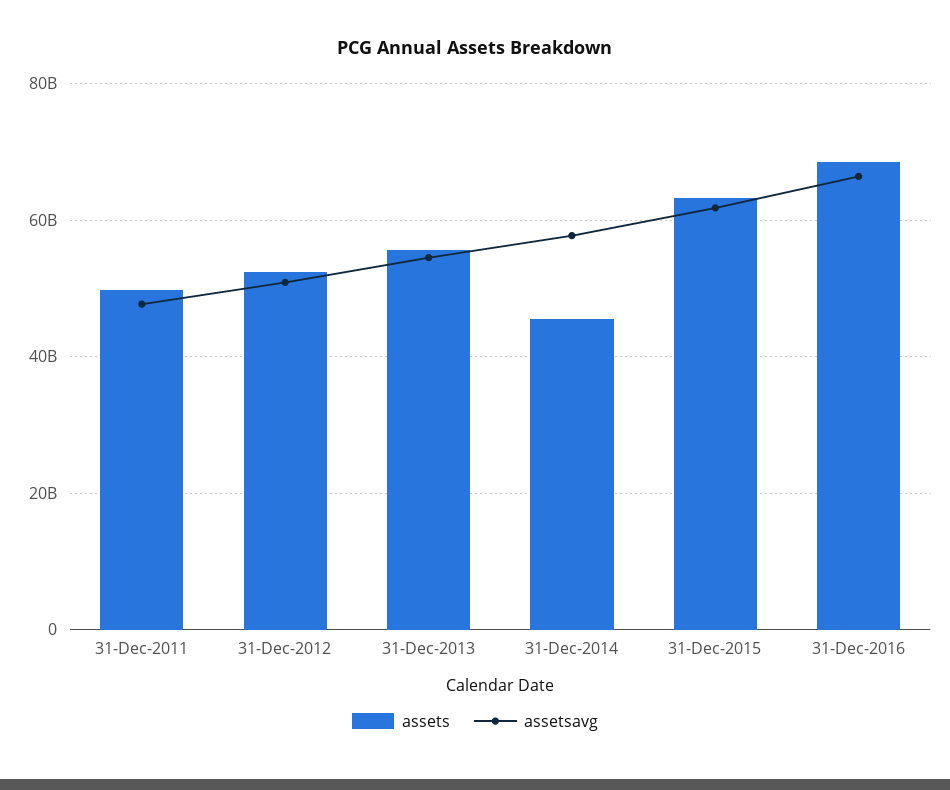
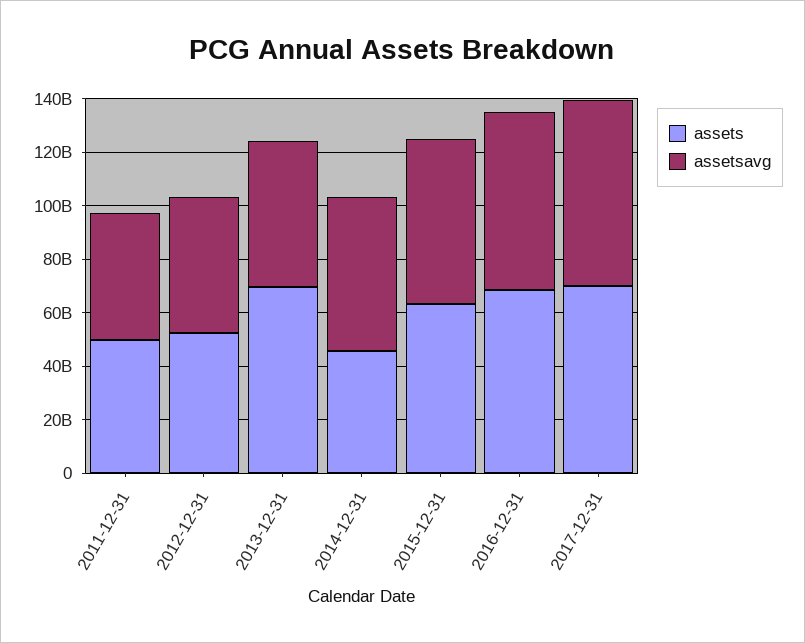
assets, 31-Dec-2013: 56000000000 -> 70000000000
assets, 2017-12-31: none -> 70000000000
assetsavg, 2017-12-31: none -> 70000000000

